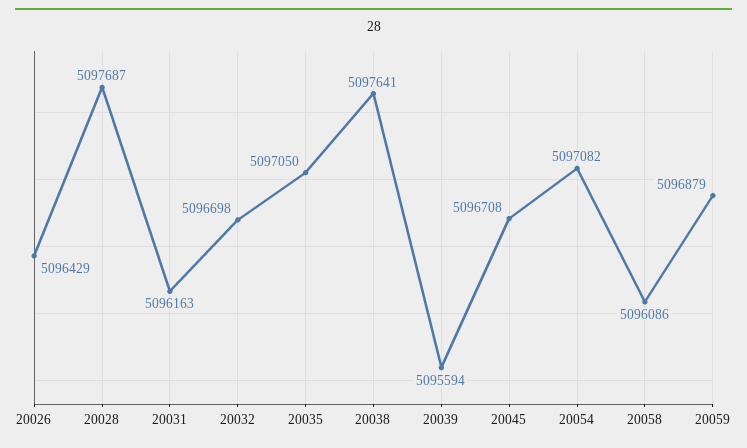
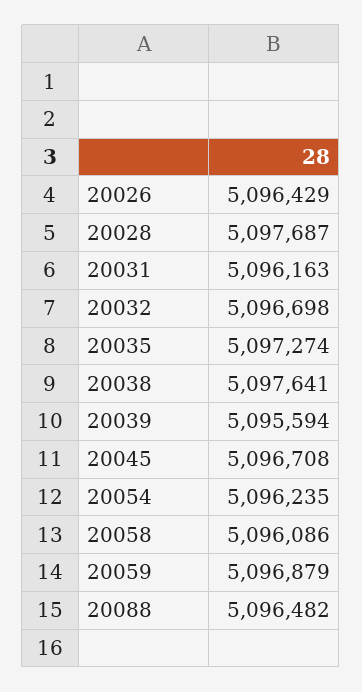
20035: 5097050 -> 5097274
20054: 5097082 -> 5096235
20088: none -> 5096482

